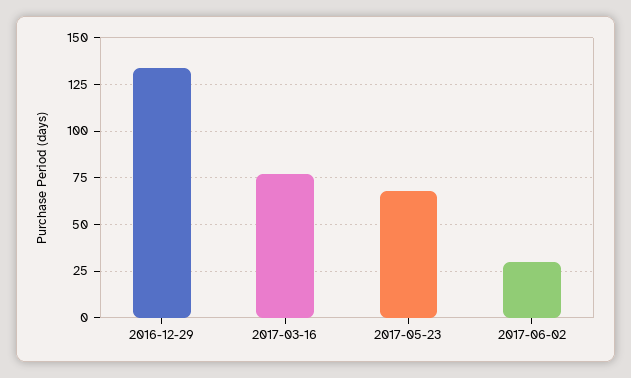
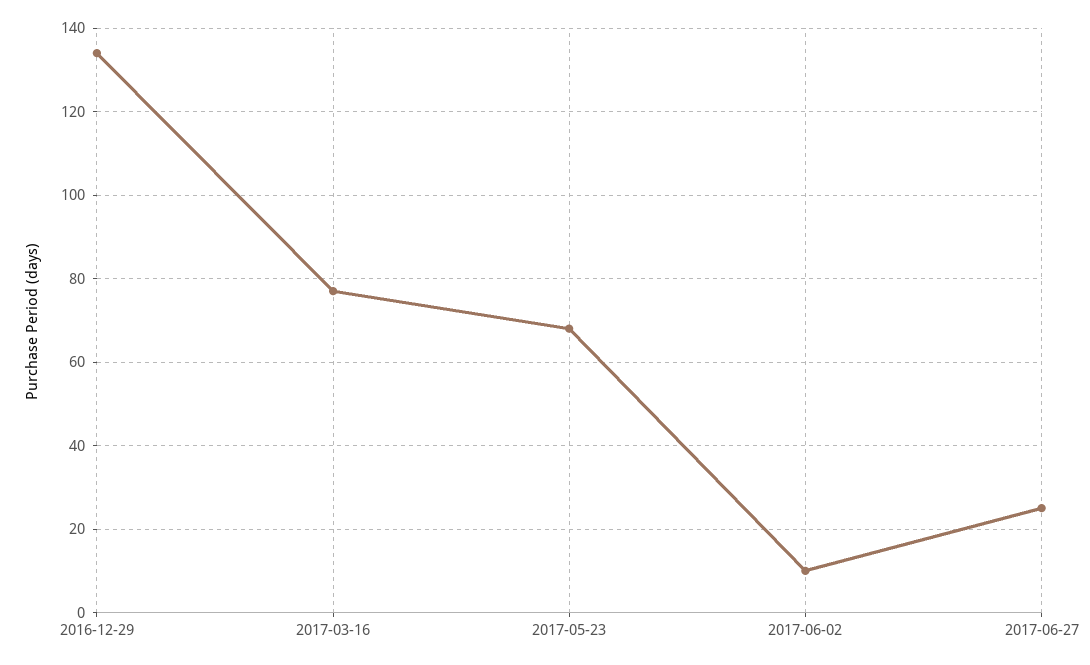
2017-06-02: 30 -> 10
2017-06-27: none -> 25

